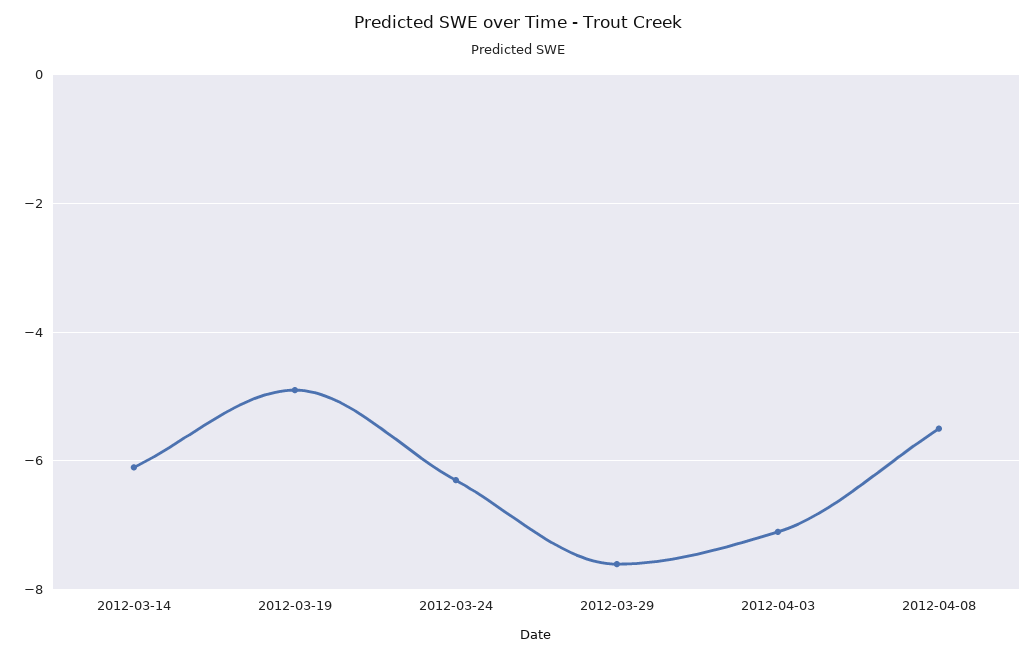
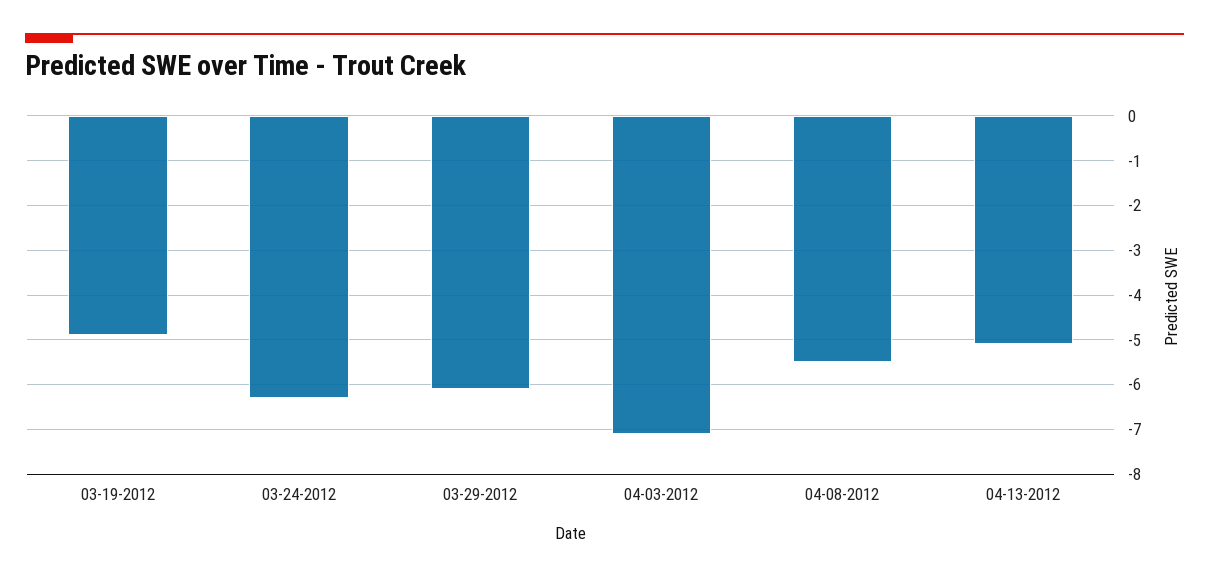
2012-03-14: -6 -> none
2012-03-29: -7.5 -> -6
04-13-2012: none -> -5

